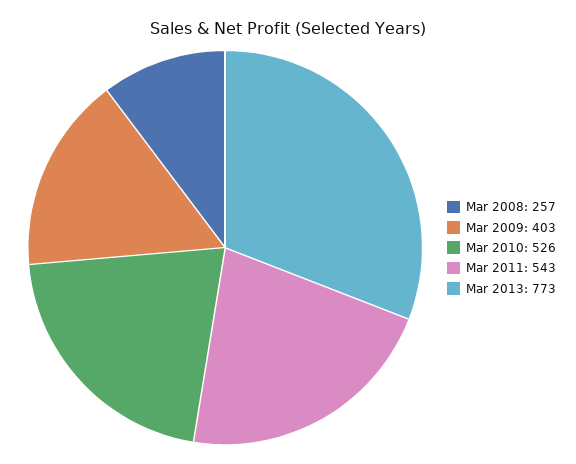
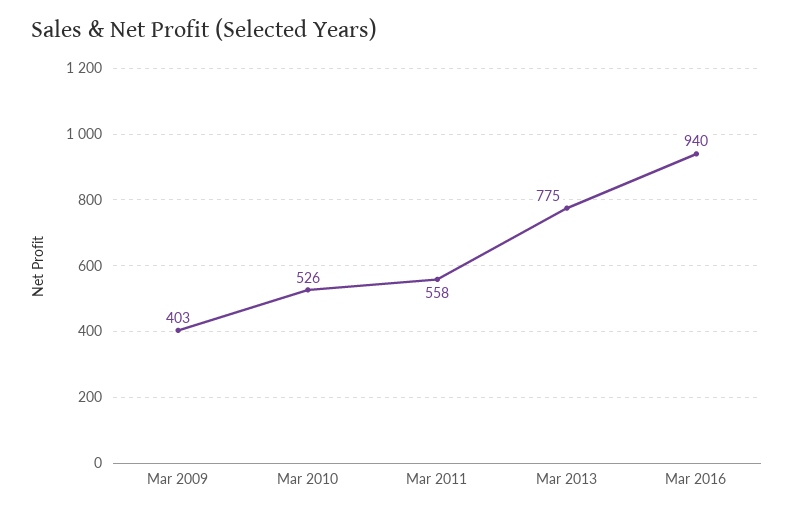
Mar 2008: 257 -> none
Mar 2011: 543 -> 558
Mar 2013: 773 -> 775
Mar 2016: none -> 940

